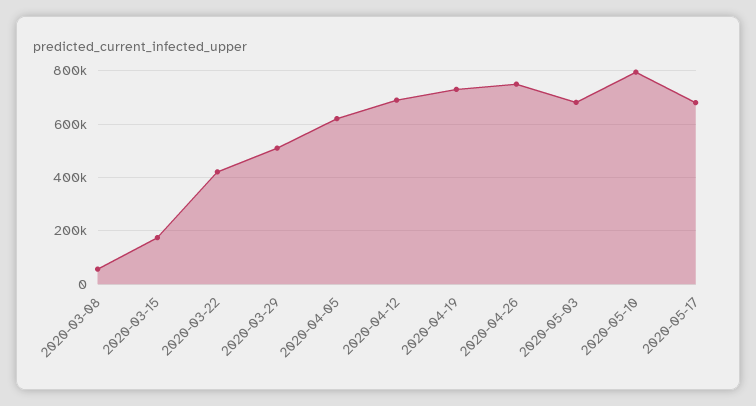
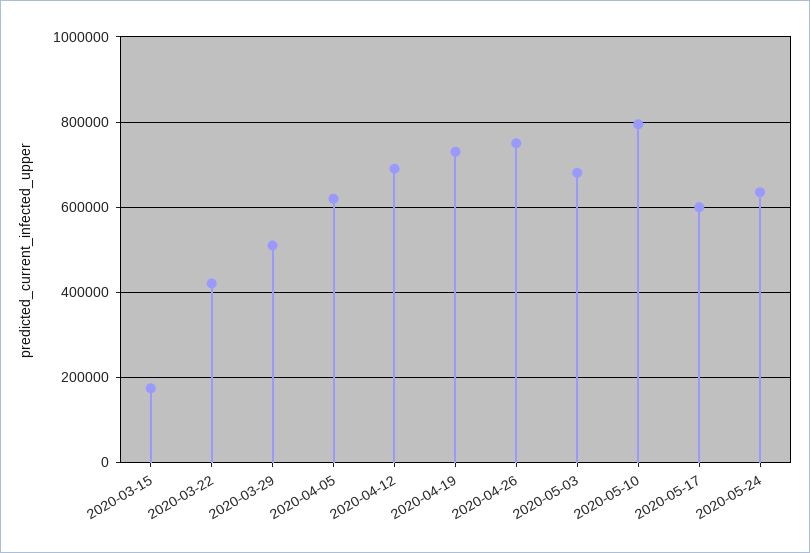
2020-03-08: 50000 -> none
2020-05-17: 675000 -> 600000
2020-05-24: none -> 640000

